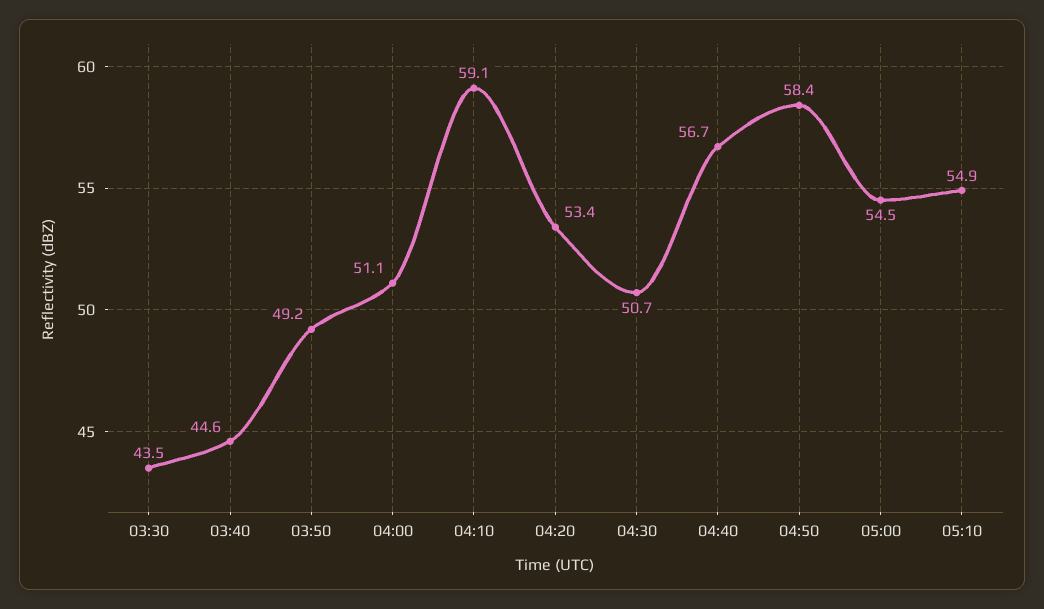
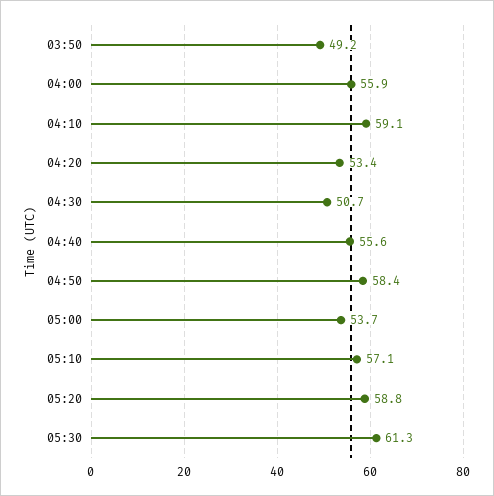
03:30: 43.5 -> none
03:40: 44.6 -> none
04:00: 51.1 -> 55.9
04:40: 56.7 -> 55.6
05:00: 54.5 -> 53.7
05:10: 54.9 -> 57.1
05:20: none -> 58.8
05:30: none -> 61.3

